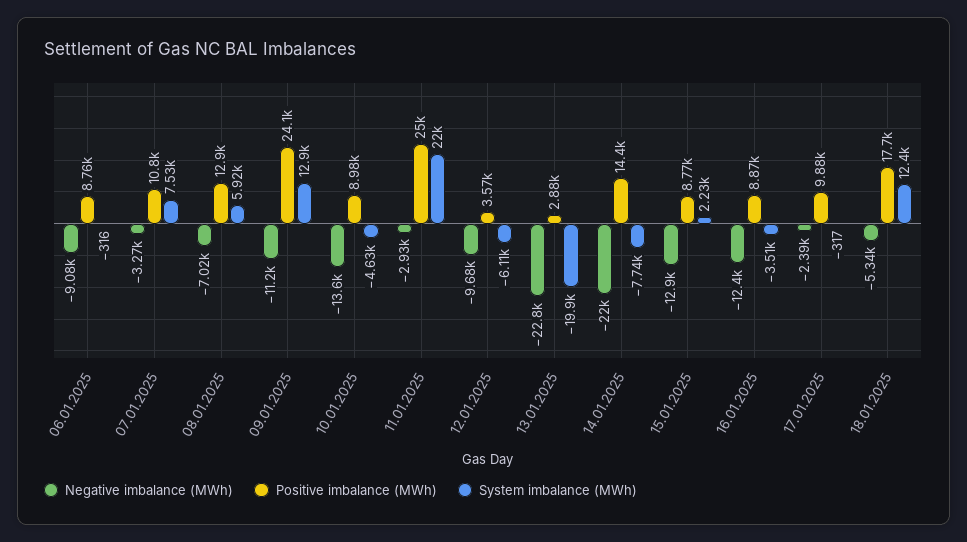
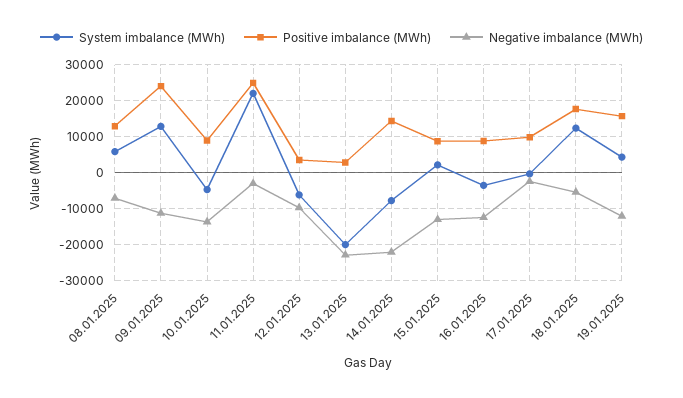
Negative imbalance (MWh), 06.01.2025: -9080 -> none
Positive imbalance (MWh), 06.01.2025: 8760 -> none
System imbalance (MWh), 06.01.2025: -316 -> none
Negative imbalance (MWh), 07.01.2025: -3270 -> none
Positive imbalance (MWh), 07.01.2025: 10800 -> none
System imbalance (MWh), 07.01.2025: 7530 -> none
System imbalance (MWh), 19.01.2025: none -> 4000
Positive imbalance (MWh), 19.01.2025: none -> 16000
Negative imbalance (MWh), 19.01.2025: none -> -12000

